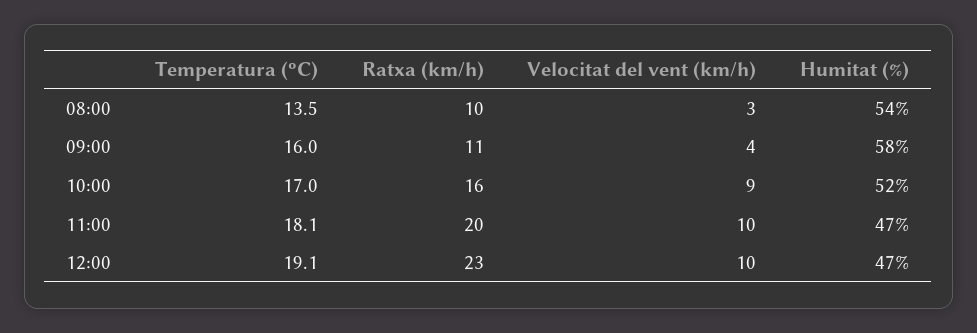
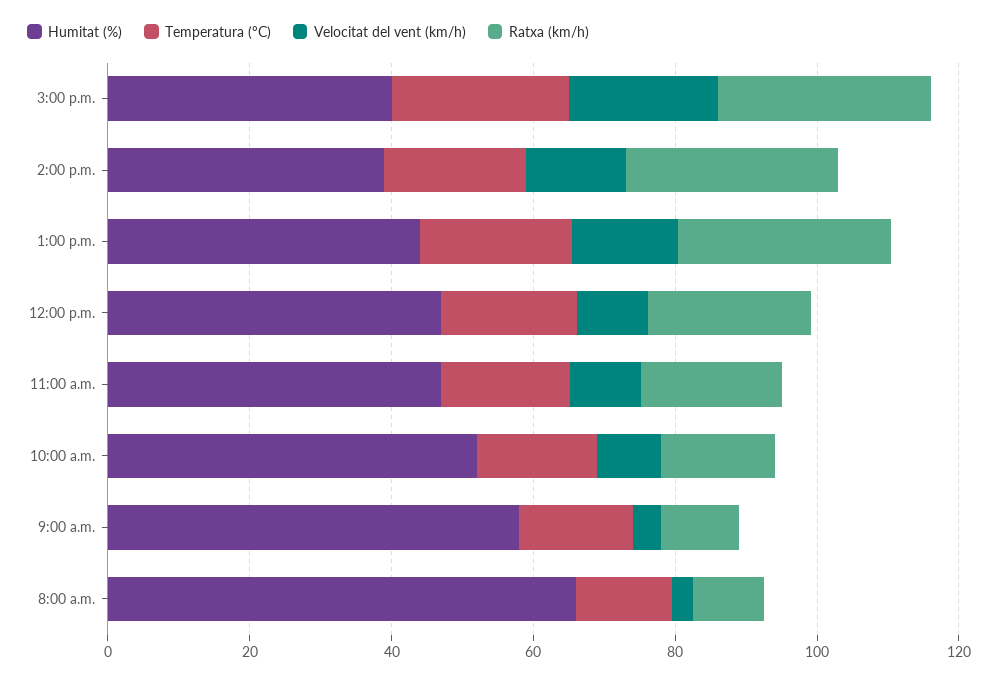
Humitat (%), 08:00: 54 -> 65
Humitat (%), 3:00 p.m.: none -> 40
Temperatura (ºC), 3:00 p.m.: none -> 25
Velocitat del vent (km/h), 3:00 p.m.: none -> 20
Ratxa (km/h), 3:00 p.m.: none -> 30
Humitat (%), 2:00 p.m.: none -> 40
Temperatura (ºC), 2:00 p.m.: none -> 20
Velocitat del vent (km/h), 2:00 p.m.: none -> 15
Ratxa (km/h), 2:00 p.m.: none -> 30
Humitat (%), 1:00 p.m.: none -> 45
Temperatura (ºC), 1:00 p.m.: none -> 20
Velocitat del vent (km/h), 1:00 p.m.: none -> 15
Ratxa (km/h), 1:00 p.m.: none -> 30

